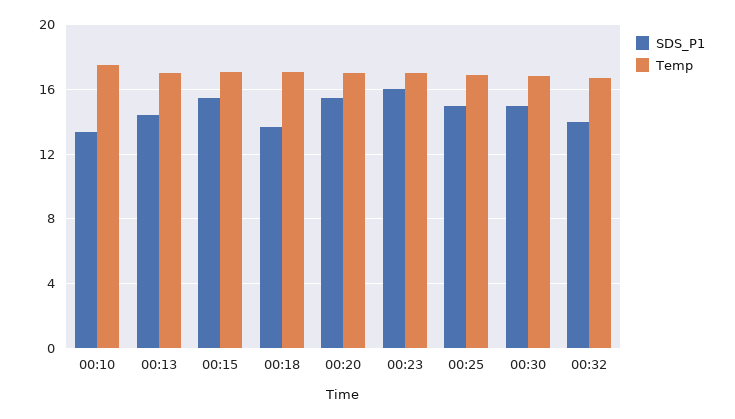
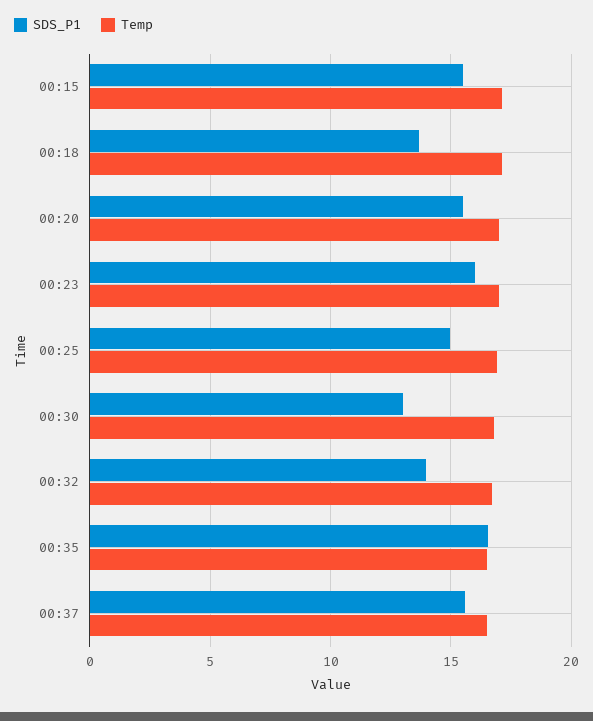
SDS_P1, 00:10: 13.5 -> none
Temp, 00:10: 17.5 -> none
SDS_P1, 00:13: 14.5 -> none
Temp, 00:13: 17 -> none
SDS_P1, 00:30: 15 -> 13
SDS_P1, 00:35: none -> 16.5
Temp, 00:35: none -> 16.5
SDS_P1, 00:37: none -> 15.5
Temp, 00:37: none -> 16.5

